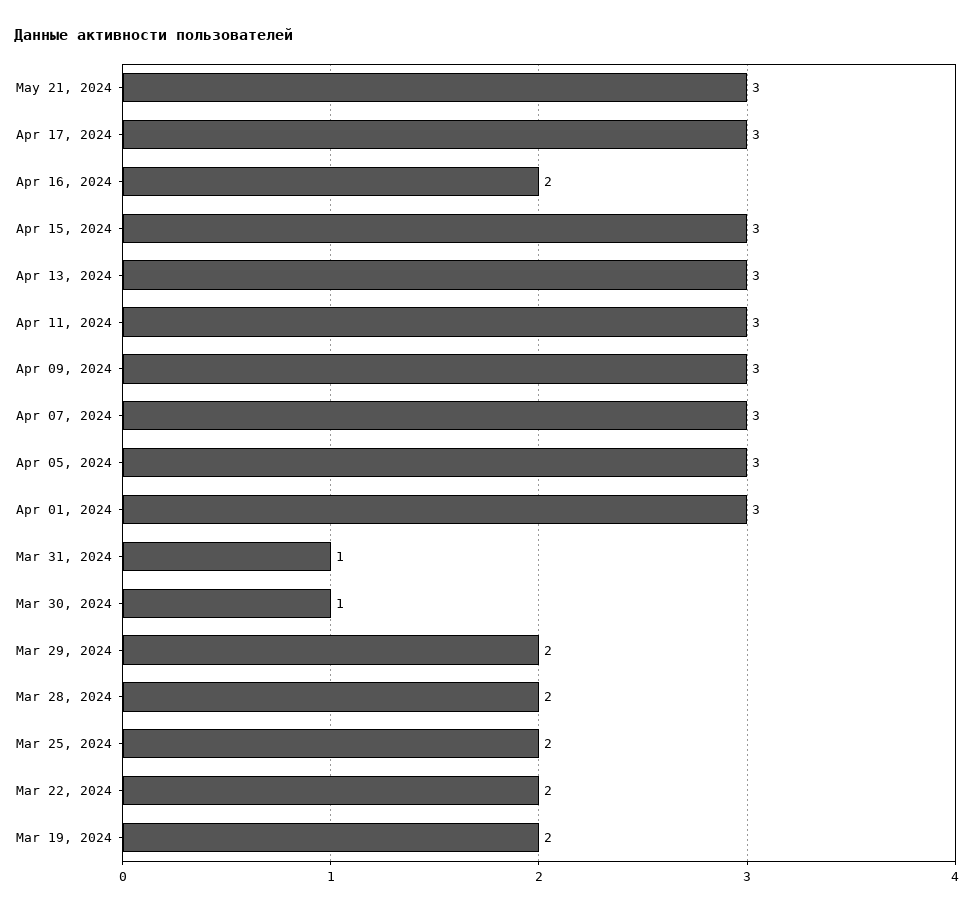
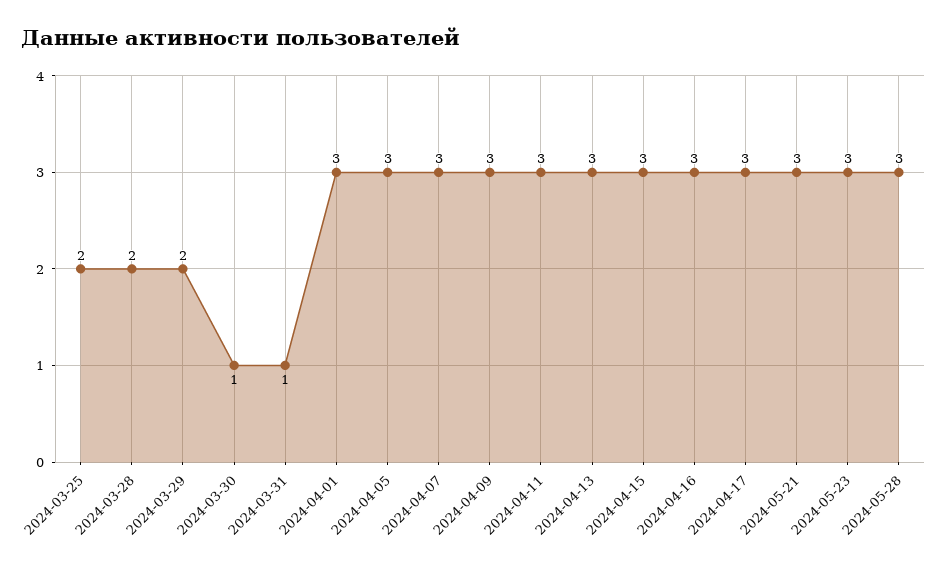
Apr 16, 2024: 2 -> 3
Mar 22, 2024: 2 -> none
Mar 19, 2024: 2 -> none
2024-05-23: none -> 3
2024-05-28: none -> 3

